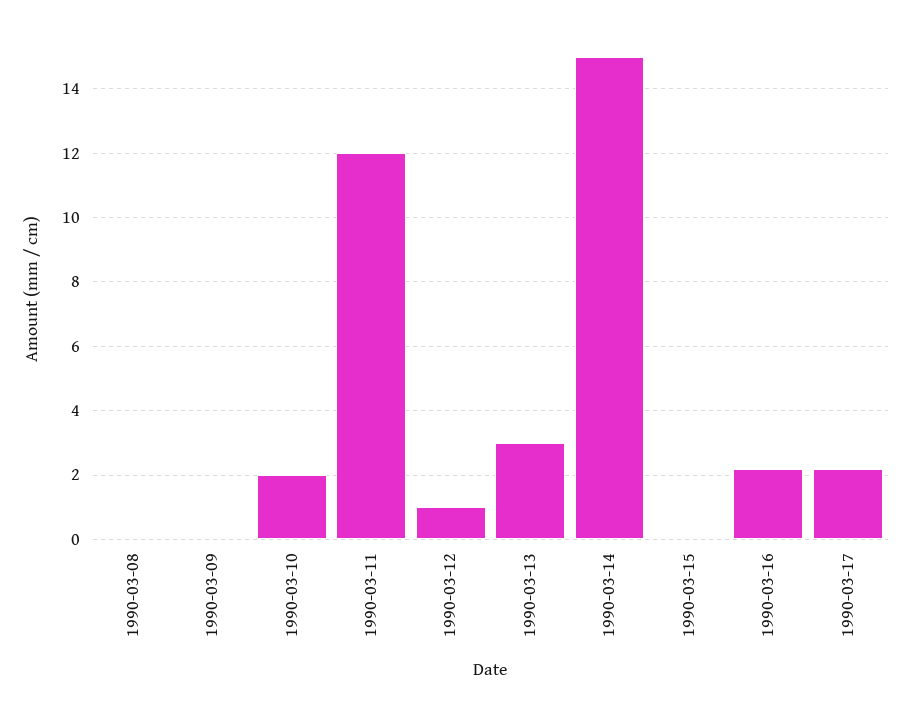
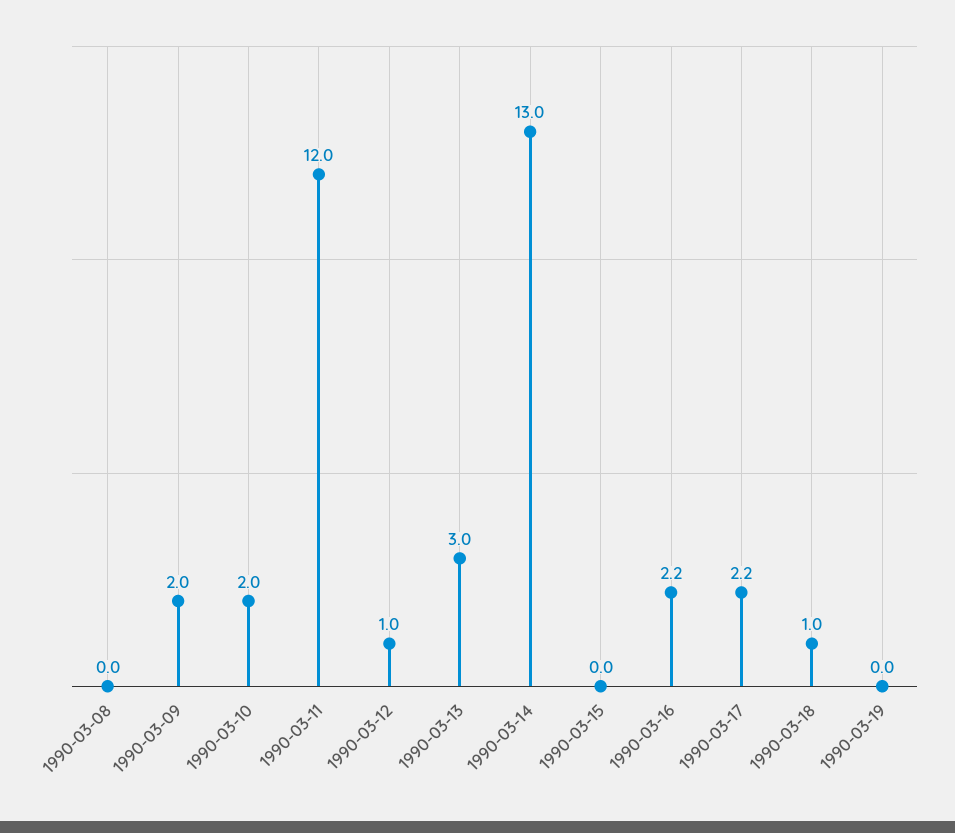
1990-03-09: 0 -> 2
1990-03-14: 15 -> 13
1990-03-18: none -> 1
1990-03-19: none -> 0

